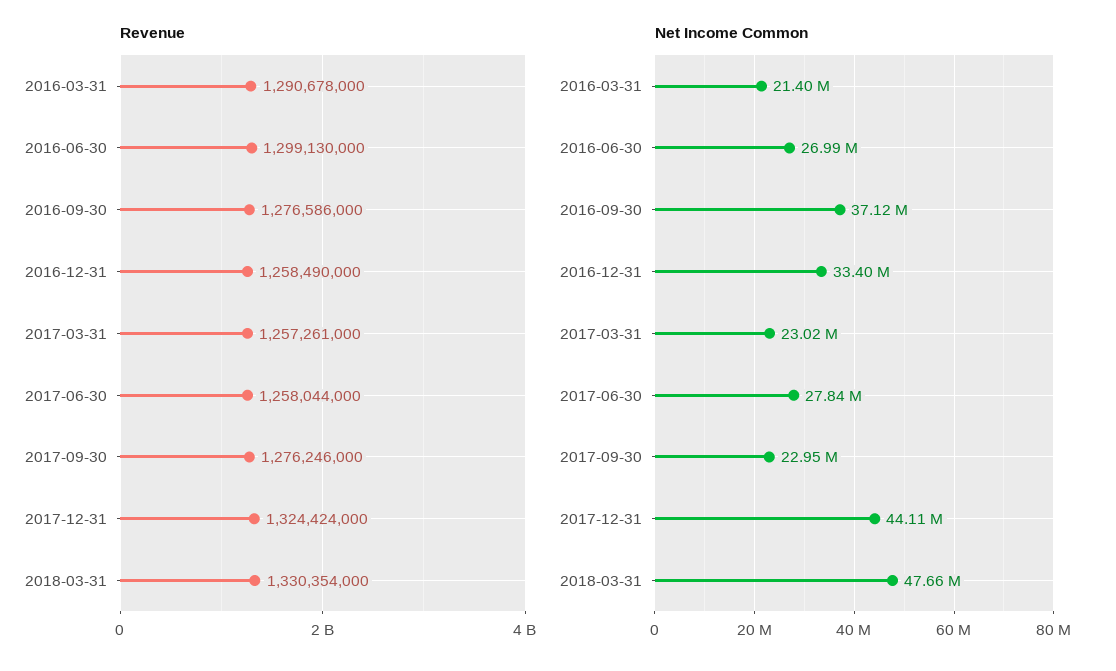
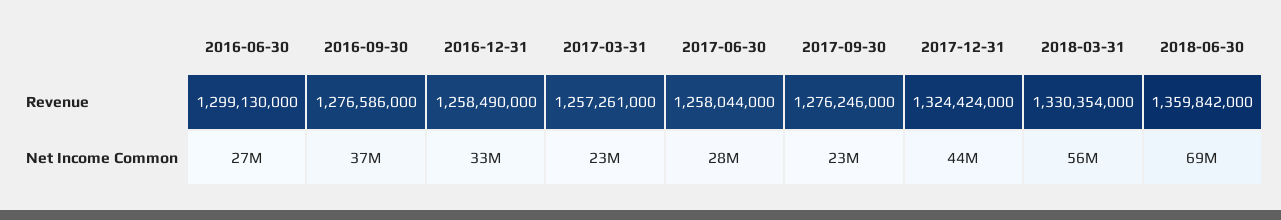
Revenue, 2016-03-31: 1290678000 -> none
Net Income Common, 2016-03-31: 21400000 -> none
Net Income Common, 2018-03-31: 47660000 -> 56000000
Revenue, 2018-06-30: none -> 1359842000
Net Income Common, 2018-06-30: none -> 69000000

